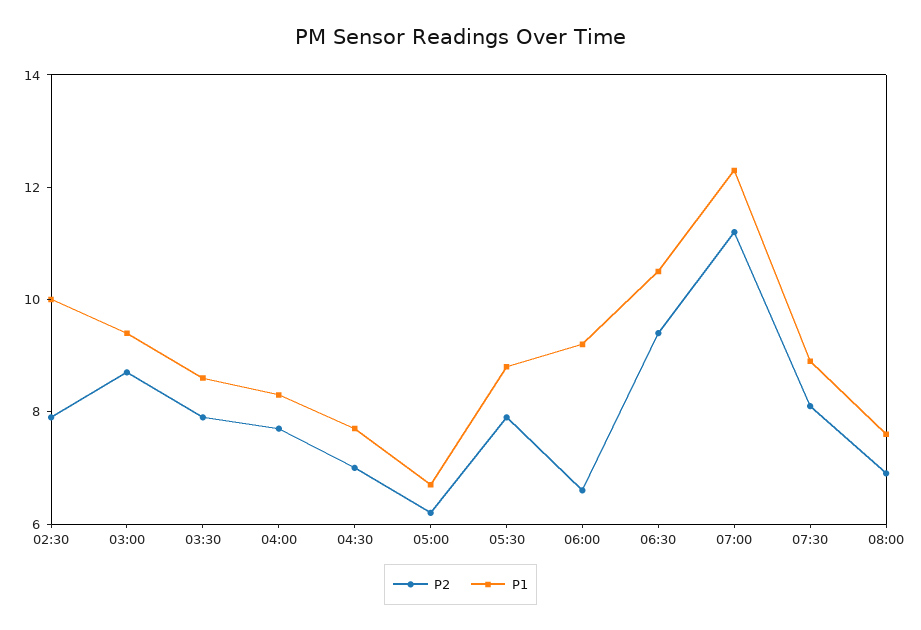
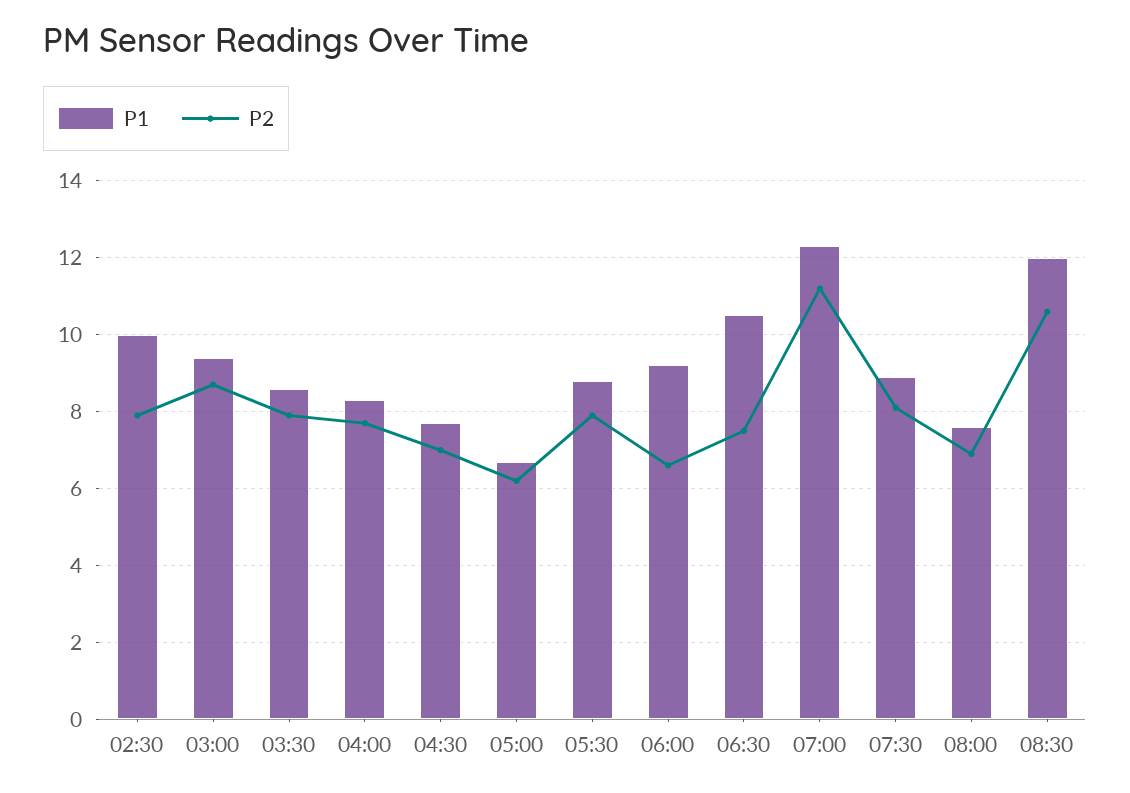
P2, 06:30: 9.5 -> 7.5
P1, 08:30: none -> 12
P2, 08:30: none -> 10.5

